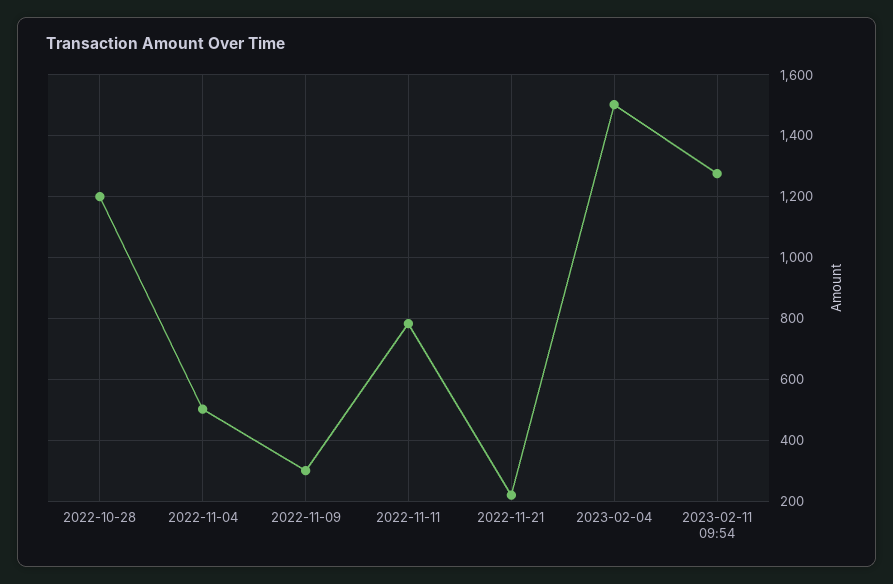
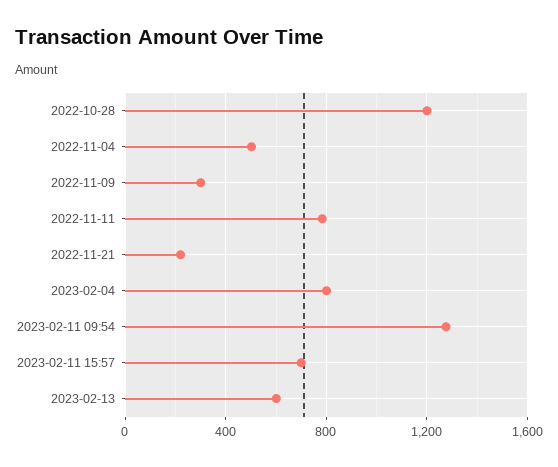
2023-02-04: 1500 -> 800
2023-02-11 15:57: none -> 700
2023-02-13: none -> 600

